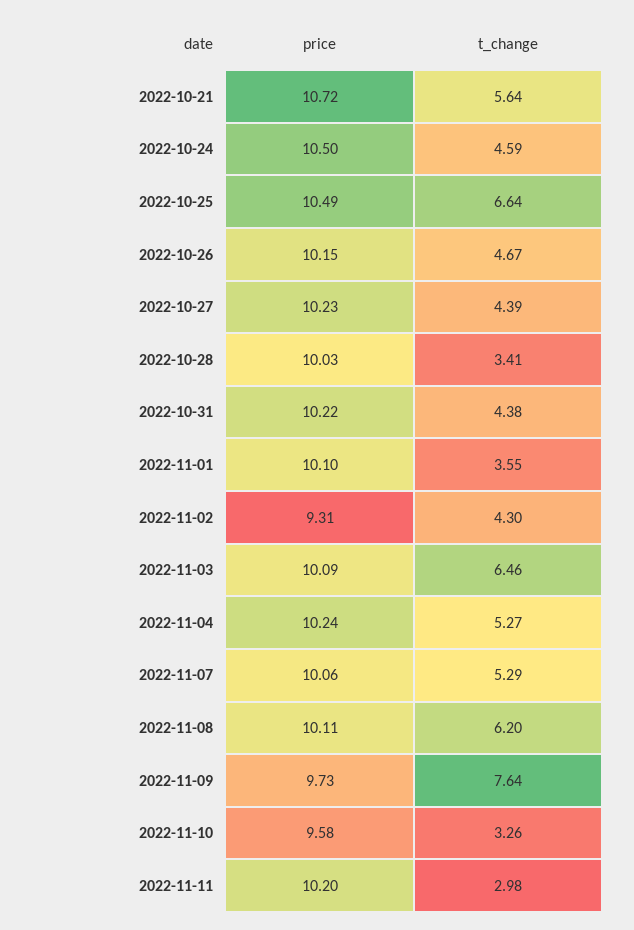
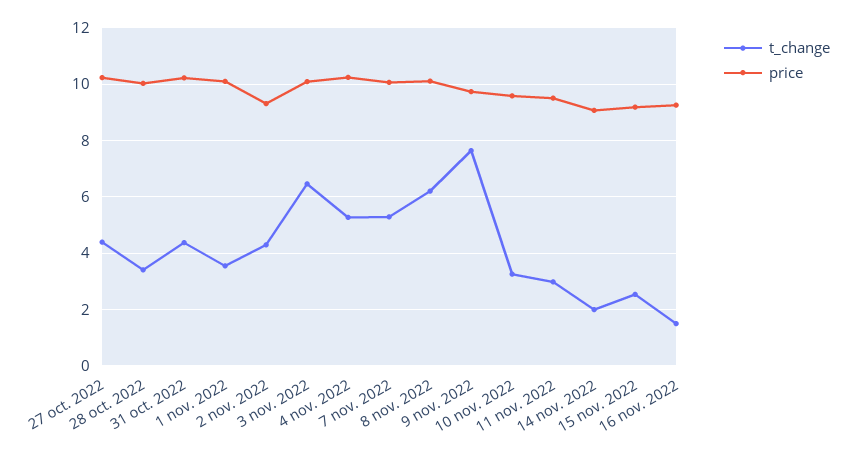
price, 2022-10-21: 10.72 -> none
t_change, 2022-10-21: 5.64 -> none
price, 2022-10-24: 10.5 -> none
t_change, 2022-10-24: 4.59 -> none
price, 2022-10-25: 10.49 -> none
t_change, 2022-10-25: 6.64 -> none
price, 2022-10-26: 10.15 -> none
t_change, 2022-10-26: 4.67 -> none
price, 2022-11-11: 10.2 -> 9.5
t_change, 14 nov. 2022: none -> 2
price, 14 nov. 2022: none -> 9
t_change, 15 nov. 2022: none -> 2.5
price, 15 nov. 2022: none -> 9.25
t_change, 16 nov. 2022: none -> 1.5
price, 16 nov. 2022: none -> 9.25

